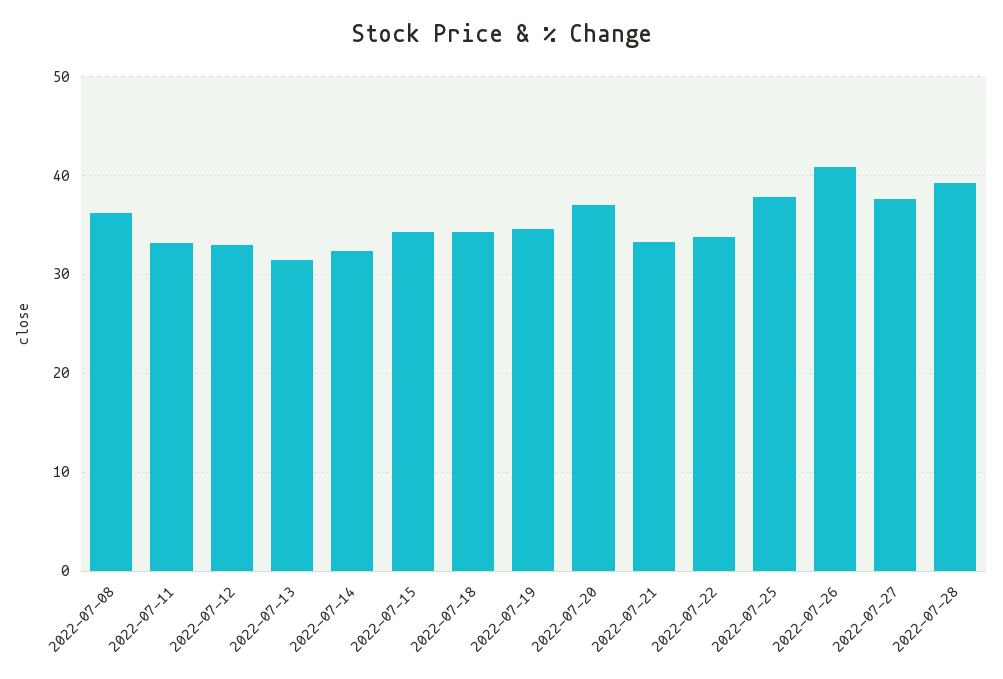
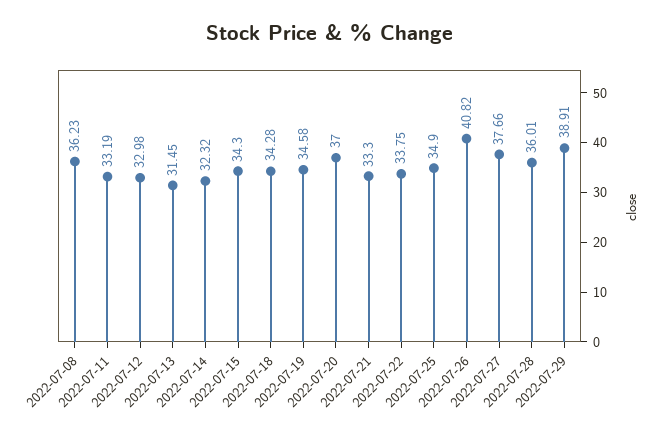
2022-07-25: 38 -> 34.9
2022-07-28: 39 -> 36.01
2022-07-29: none -> 38.91

